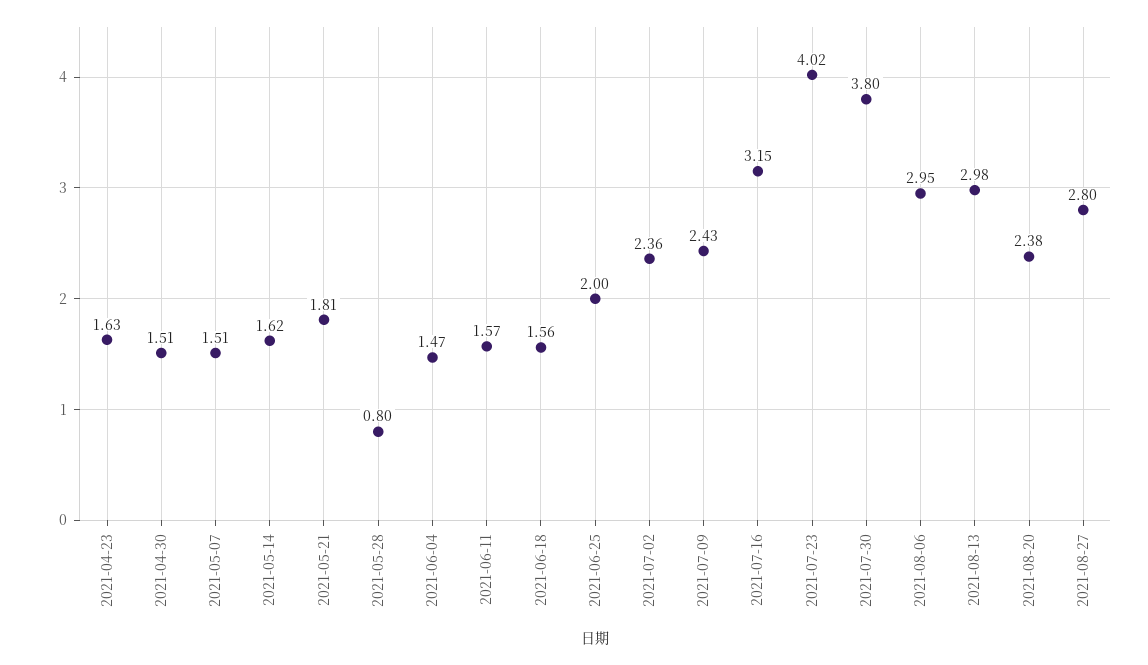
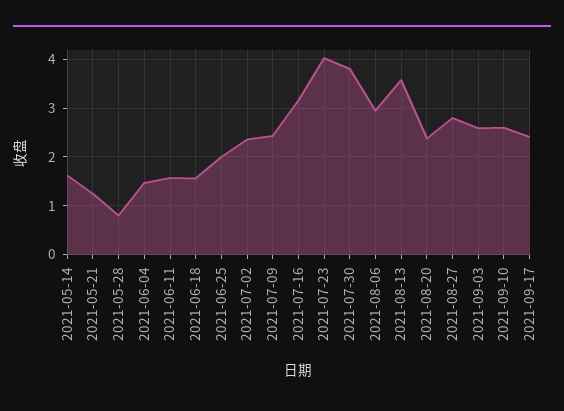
2021-04-23: 1.63 -> none
2021-04-30: 1.51 -> none
2021-05-07: 1.51 -> none
2021-05-21: 1.81 -> 1.2
2021-08-13: 2.98 -> 3.6
2021-09-03: none -> 2.6
2021-09-10: none -> 2.6
2021-09-17: none -> 2.4

